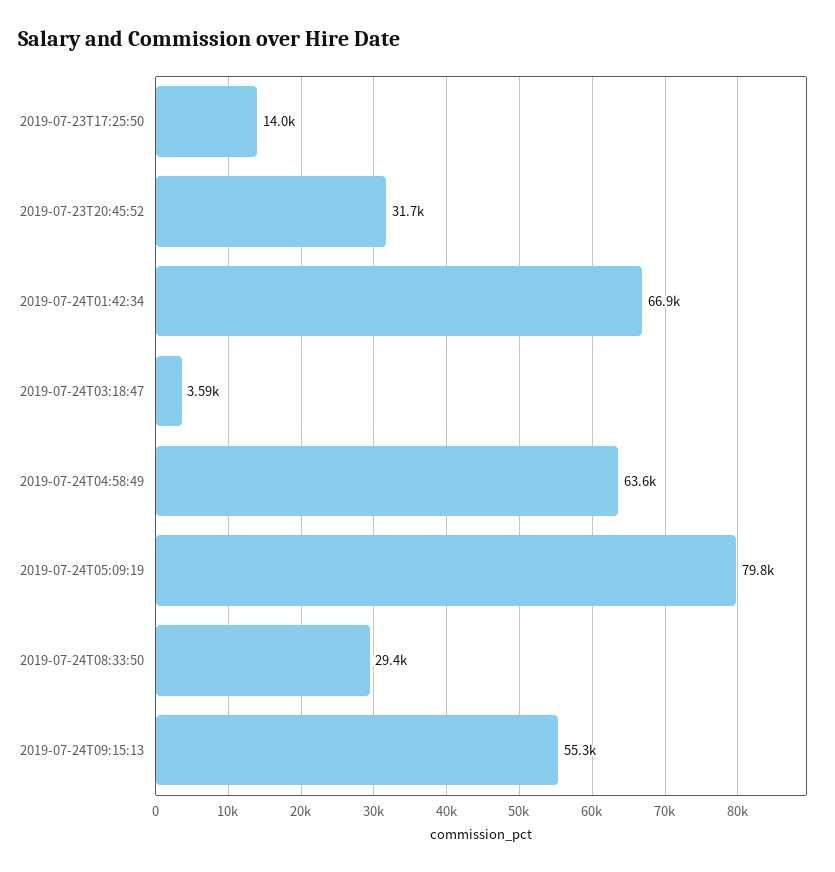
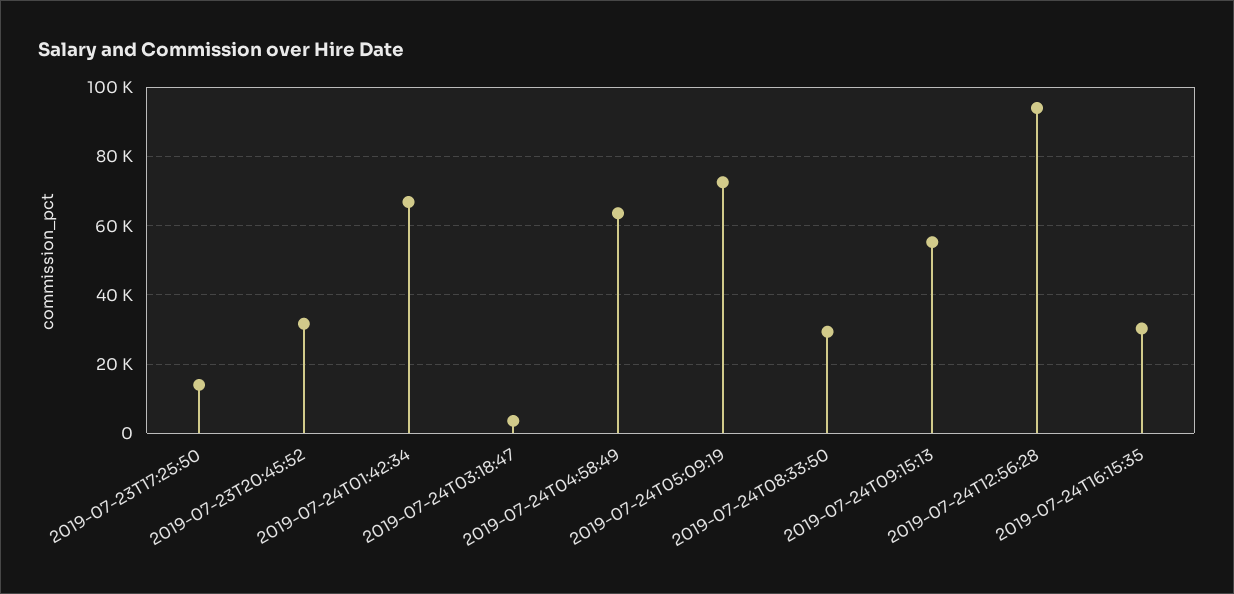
2019-07-24T05:09:19: 79800 -> 72000
2019-07-24T12:56:28: none -> 94000
2019-07-24T16:15:35: none -> 30000

